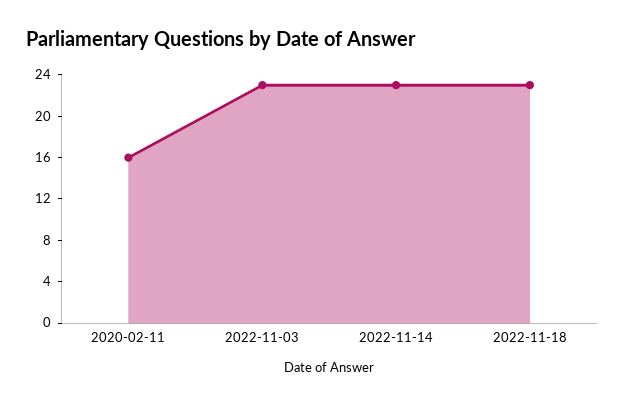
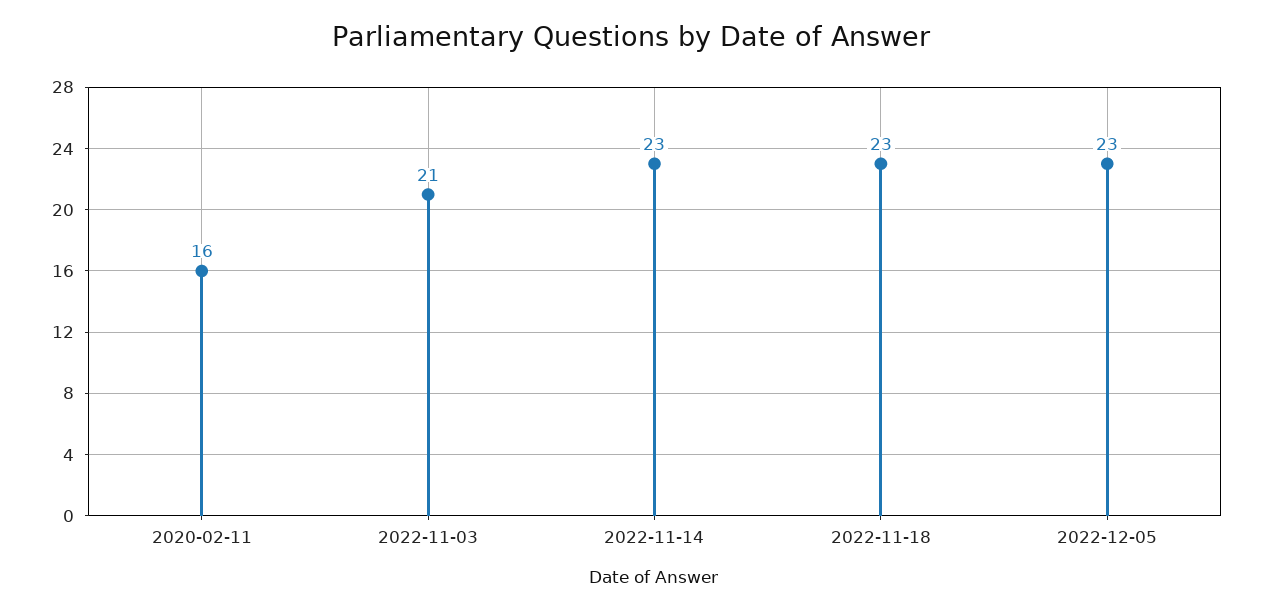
2022-11-03: 23 -> 21
2022-12-05: none -> 23

